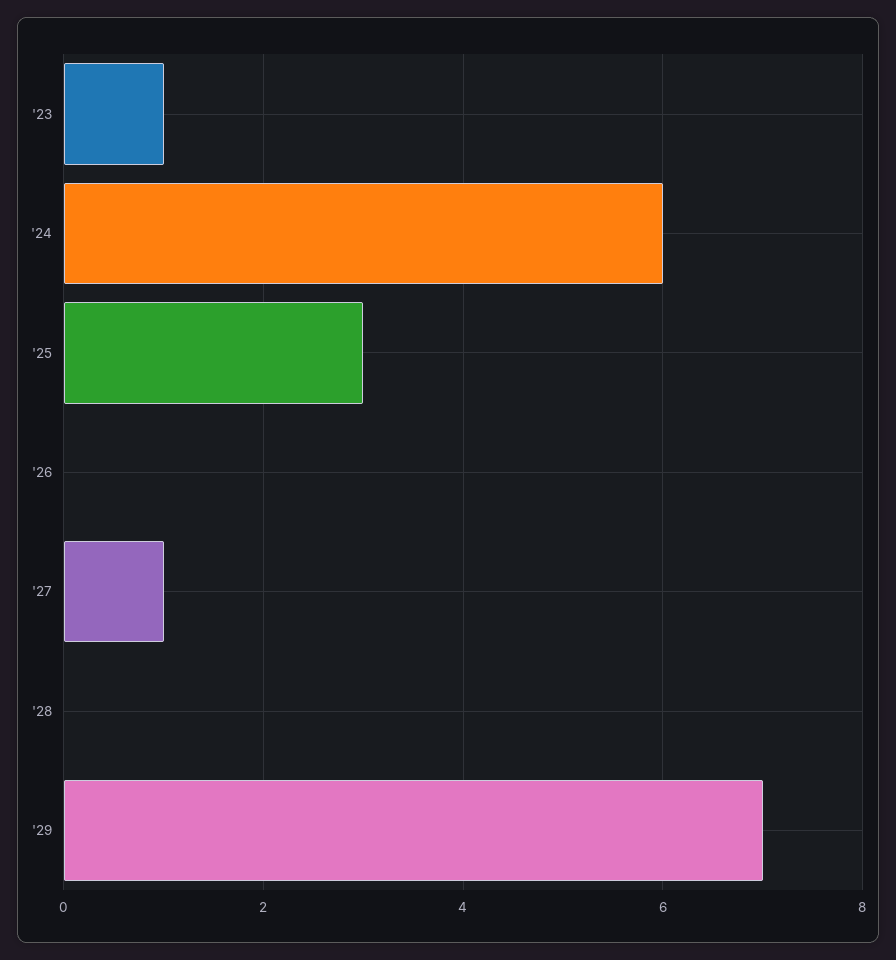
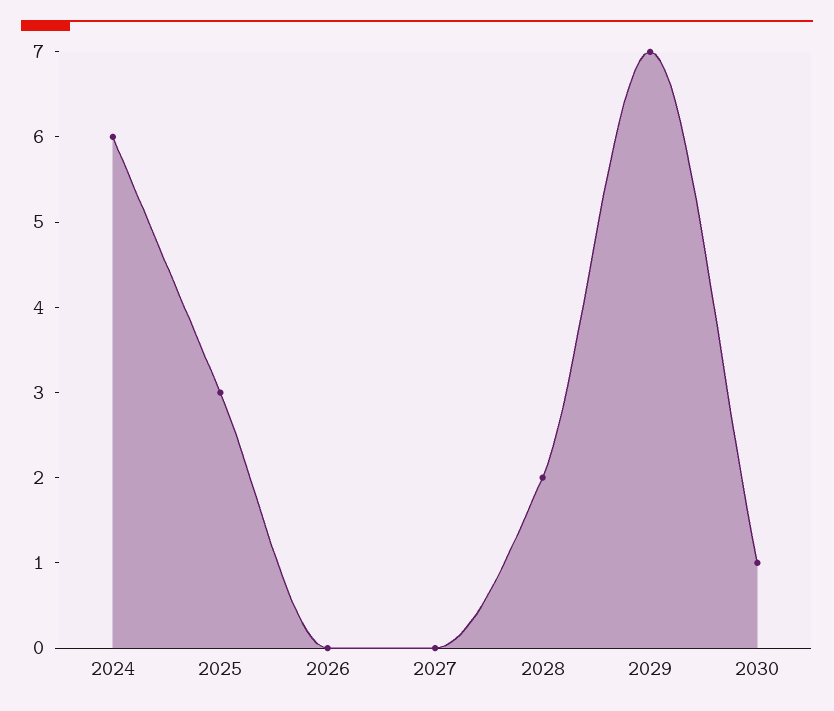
'23: 1 -> none
'27: 1 -> 0
'28: 0 -> 2
2030: none -> 1

